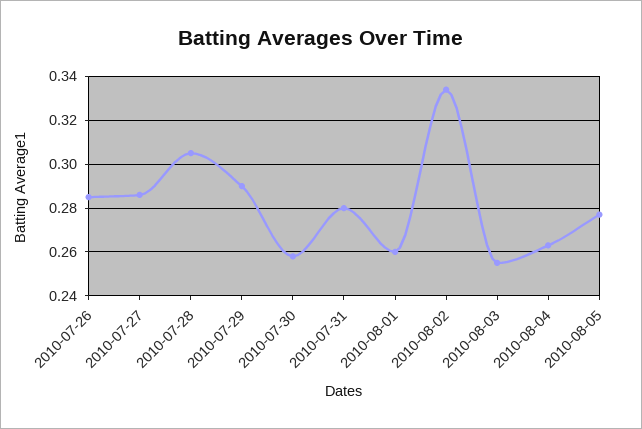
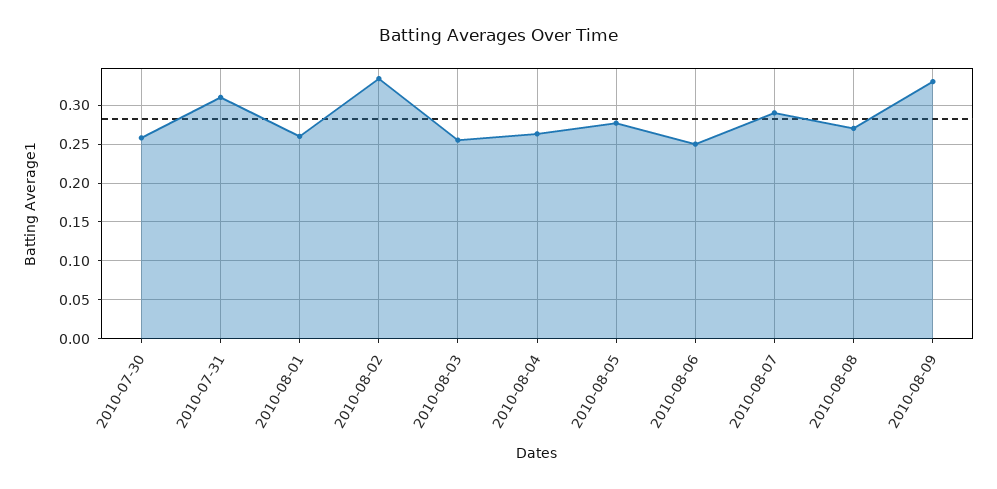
2010-07-26: 0.285 -> none
2010-07-27: 0.285 -> none
2010-07-28: 0.305 -> none
2010-07-29: 0.29 -> none
2010-07-31: 0.28 -> 0.31
2010-08-06: none -> 0.25
2010-08-07: none -> 0.29
2010-08-08: none -> 0.27
2010-08-09: none -> 0.33

